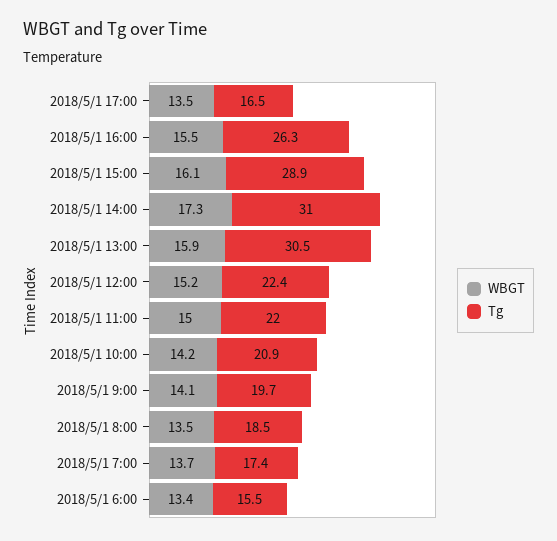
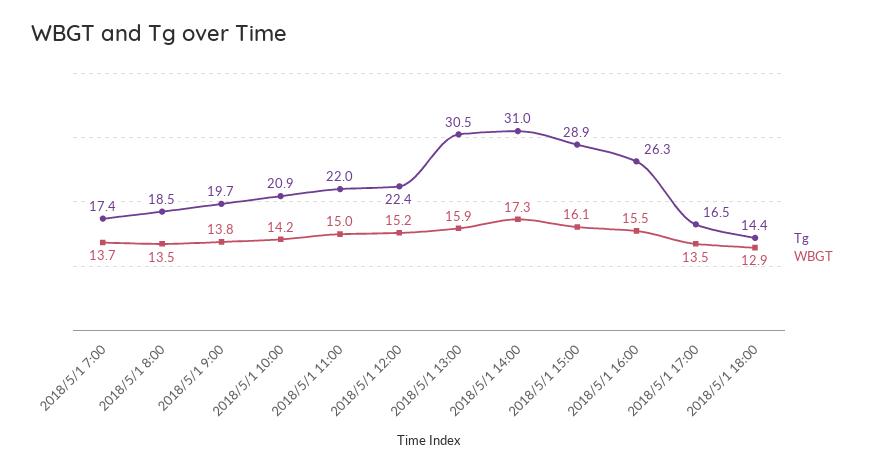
WBGT, 2018/5/1 9:00: 14.1 -> 13.8
WBGT, 2018/5/1 6:00: 13.4 -> none
Tg, 2018/5/1 6:00: 15.5 -> none
Tg, 2018/5/1 18:00: none -> 14.4
WBGT, 2018/5/1 18:00: none -> 12.9

